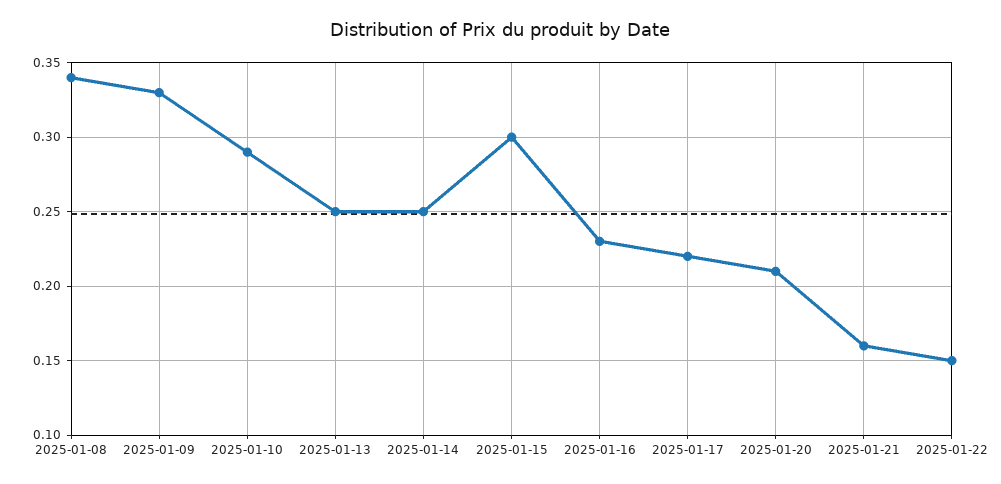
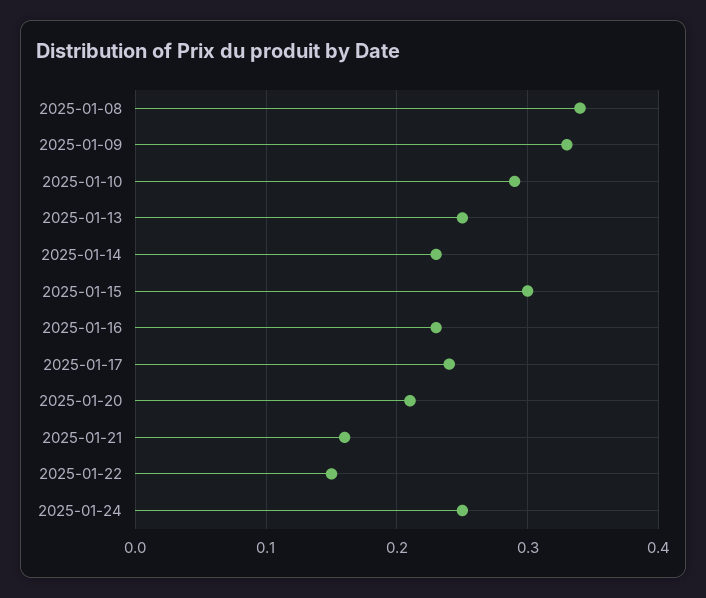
2025-01-14: 0.25 -> 0.23
2025-01-17: 0.22 -> 0.24
2025-01-24: none -> 0.25

